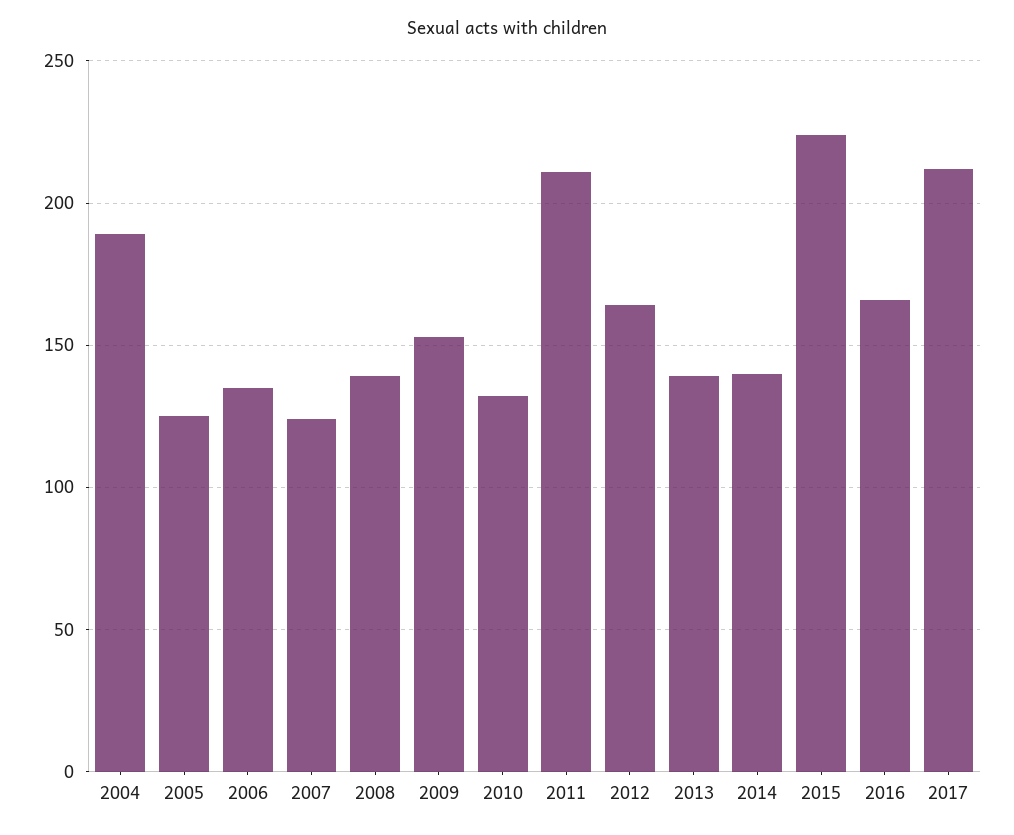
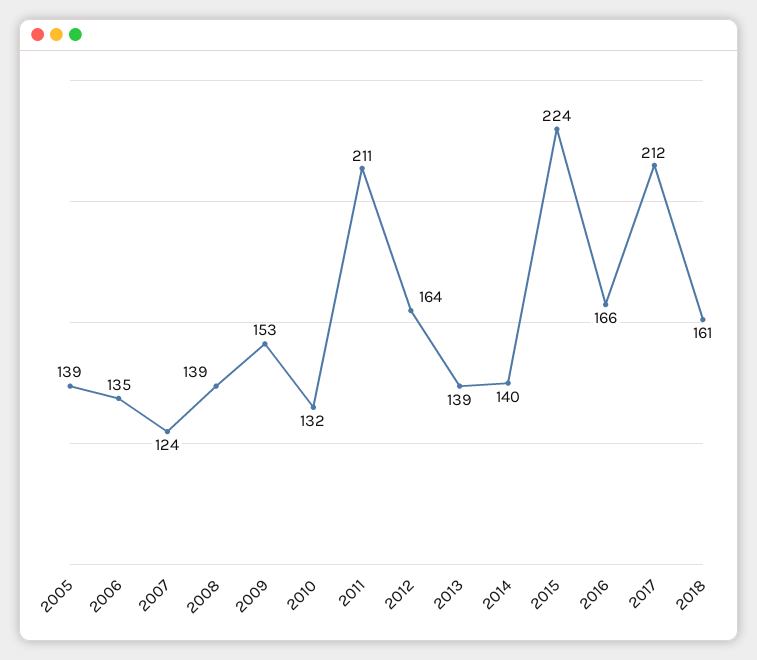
2004: 190 -> none
2005: 125 -> 139
2018: none -> 161

